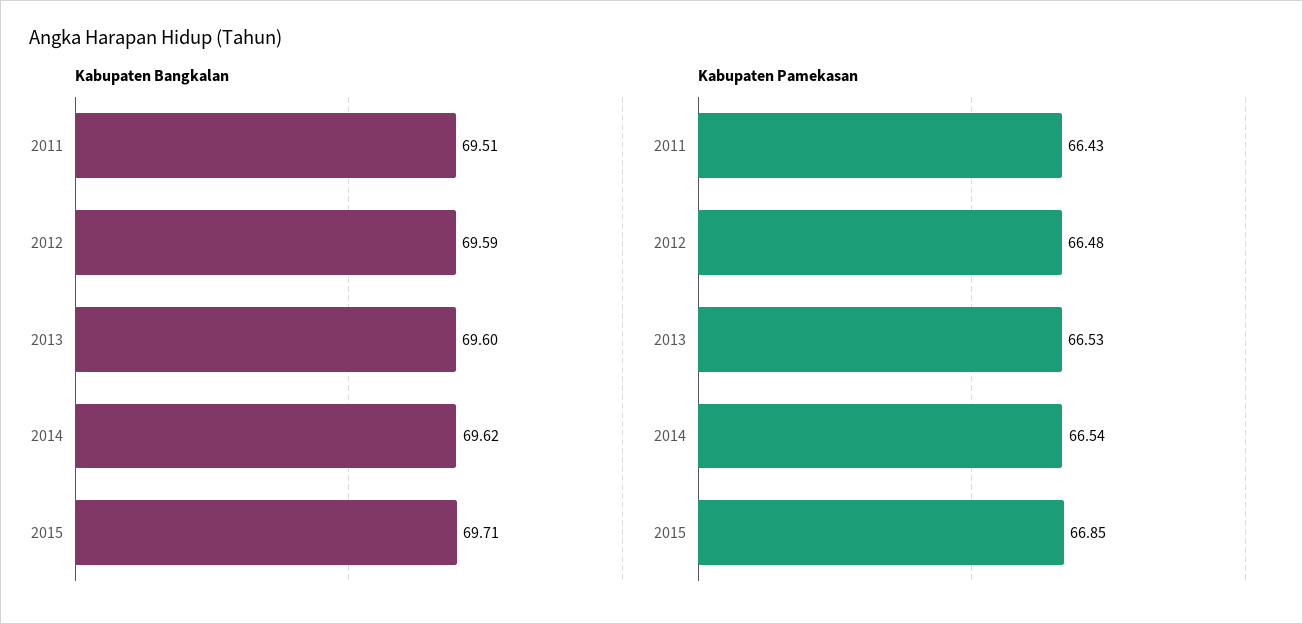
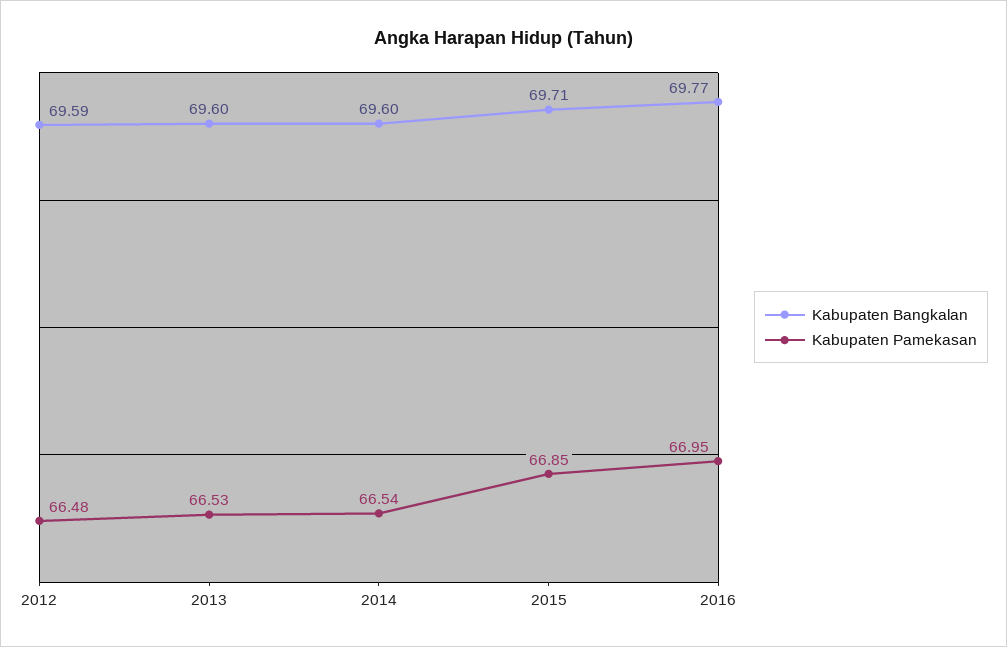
Kabupaten Bangkalan, 2011: 69.51 -> none
Kabupaten Bangkalan, 2014: 69.62 -> 69.6
Kabupaten Pamekasan, 2011: 66.43 -> none
Kabupaten Bangkalan, 2016: none -> 69.77
Kabupaten Pamekasan, 2016: none -> 66.95

